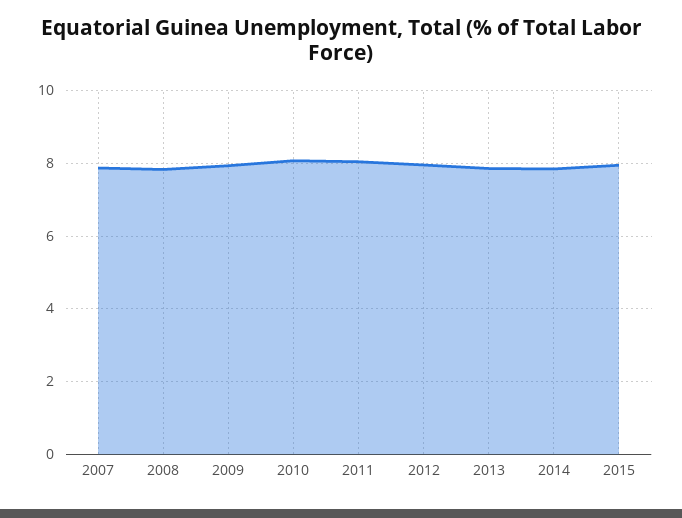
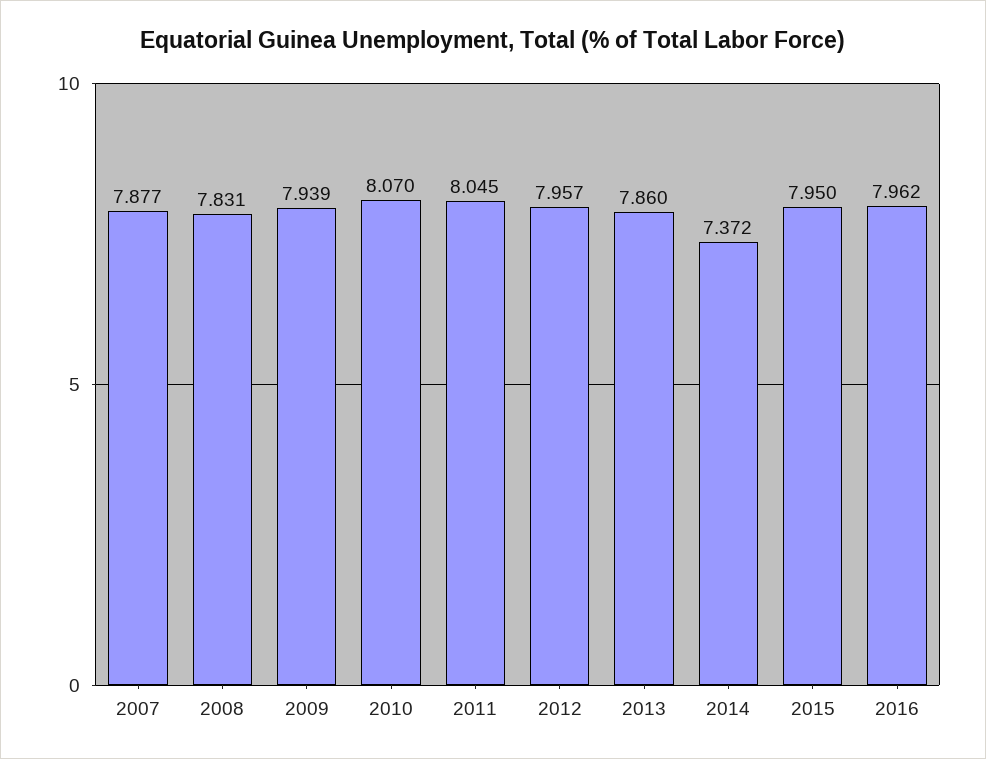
2014: 7.8 -> 7.372
2016: none -> 7.962

